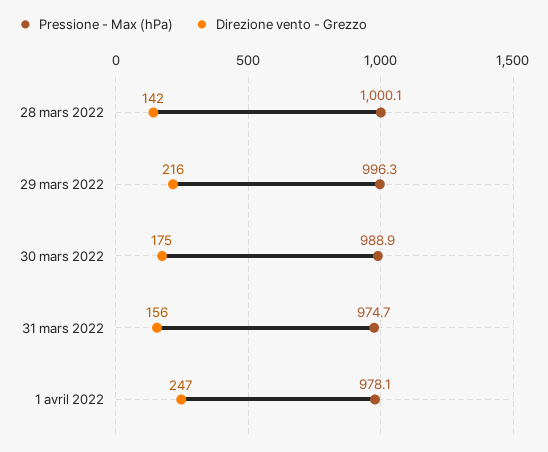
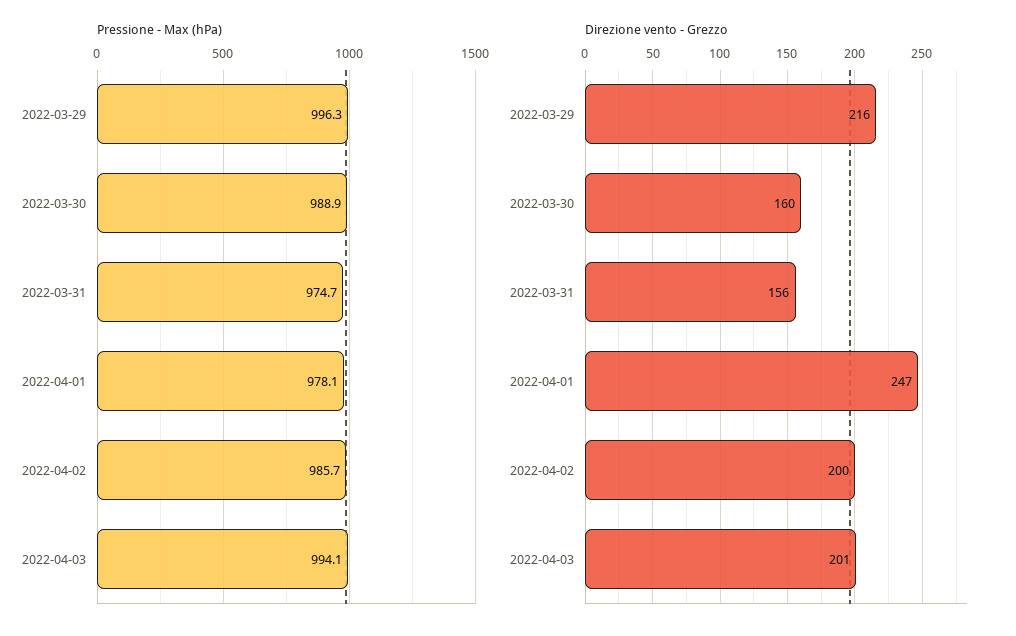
Pressione - Max (hPa), 28 mars 2022: 1000.1 -> none
Direzione vento - Grezzo, 28 mars 2022: 142 -> none
Direzione vento - Grezzo, 30 mars 2022: 175 -> 160
Pressione - Max (hPa), 2022-04-02: none -> 985.7
Pressione - Max (hPa), 2022-04-03: none -> 994.1
Direzione vento - Grezzo, 2022-04-02: none -> 200
Direzione vento - Grezzo, 2022-04-03: none -> 201

